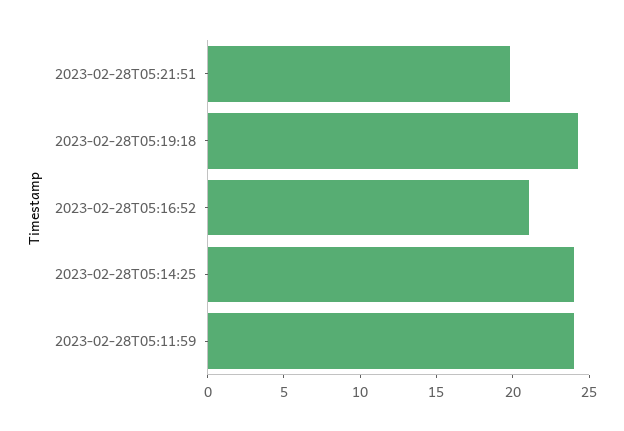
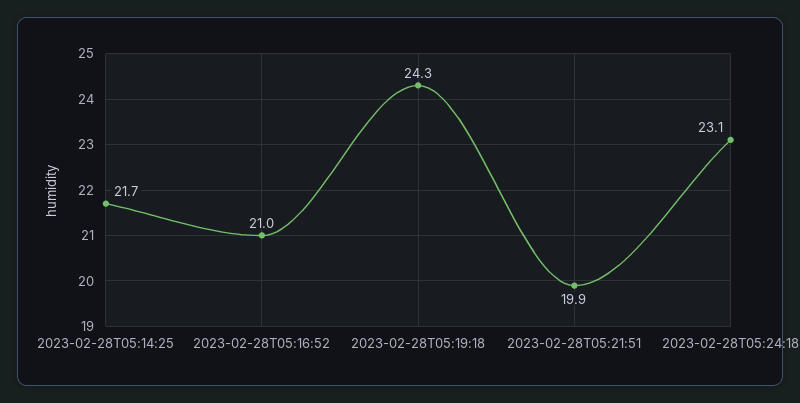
2023-02-28T05:14:25: 24 -> 21.7
2023-02-28T05:11:59: 24 -> none
2023-02-28T05:24:18: none -> 23.1

